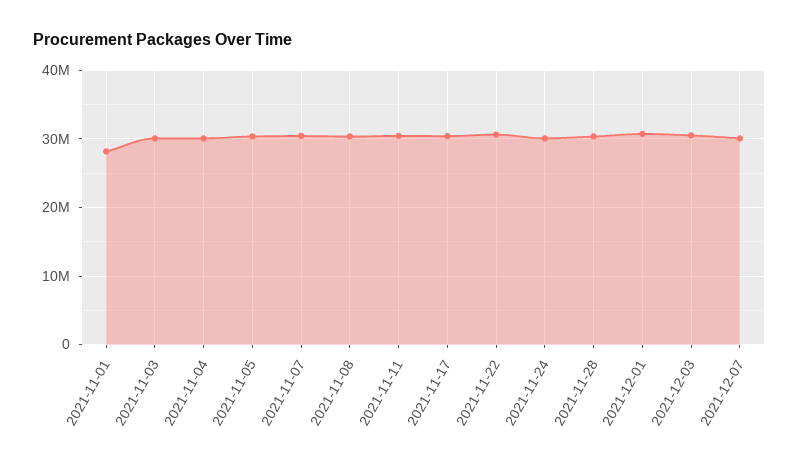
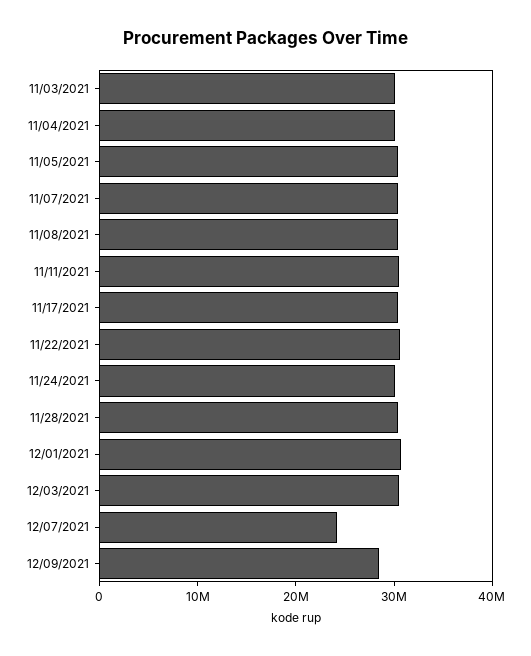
2021-11-01: 28000000 -> none
2021-12-07: 30000000 -> 24000000
12/09/2021: none -> 28000000

